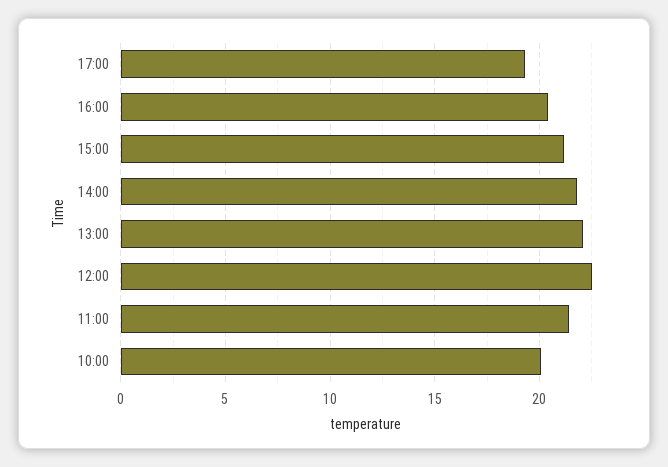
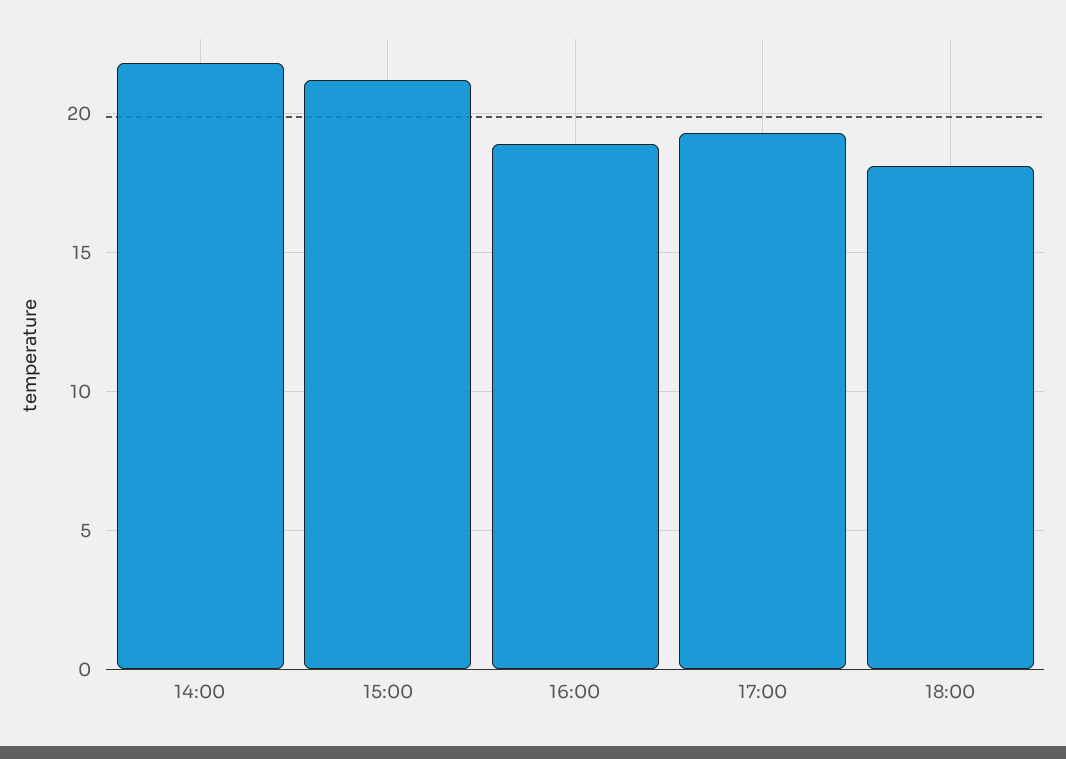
16:00: 20.5 -> 19
13:00: 22 -> none
12:00: 22.5 -> none
11:00: 21.5 -> none
10:00: 20 -> none
18:00: none -> 18

